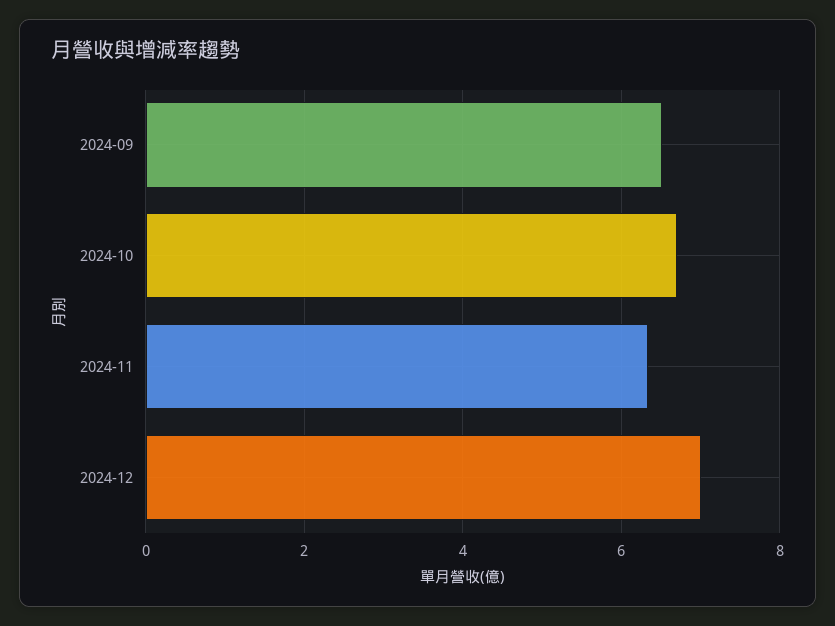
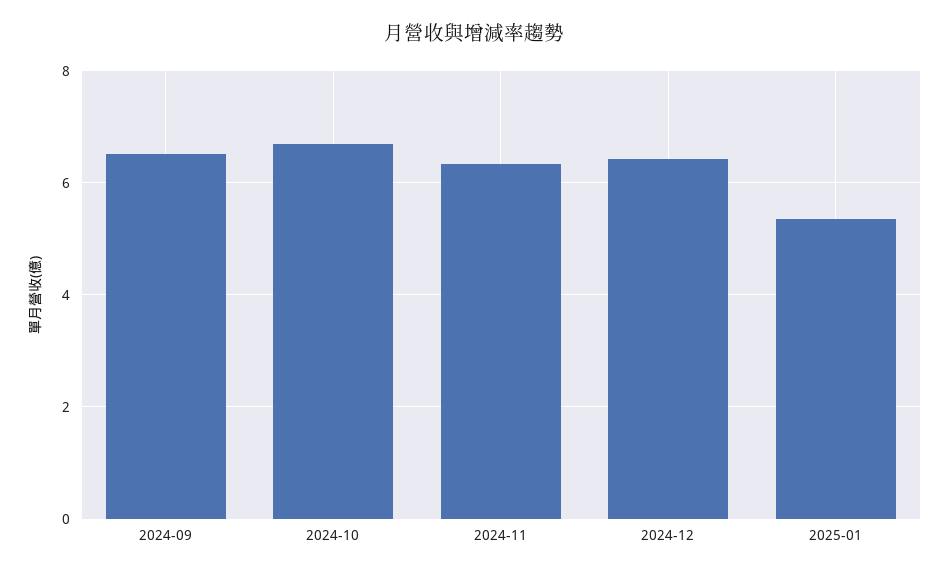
2024-12: 7 -> 6.4
2025-01: none -> 5.4

